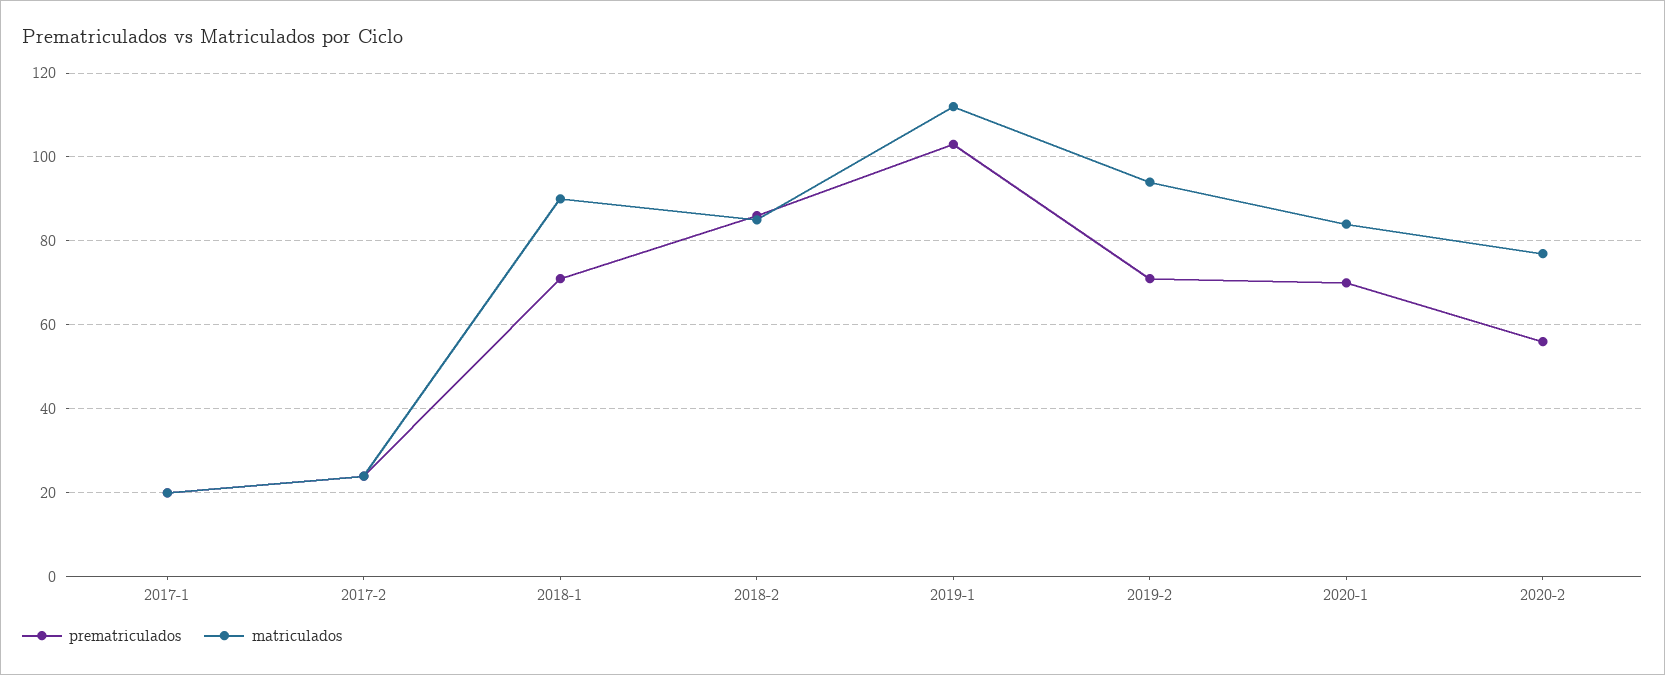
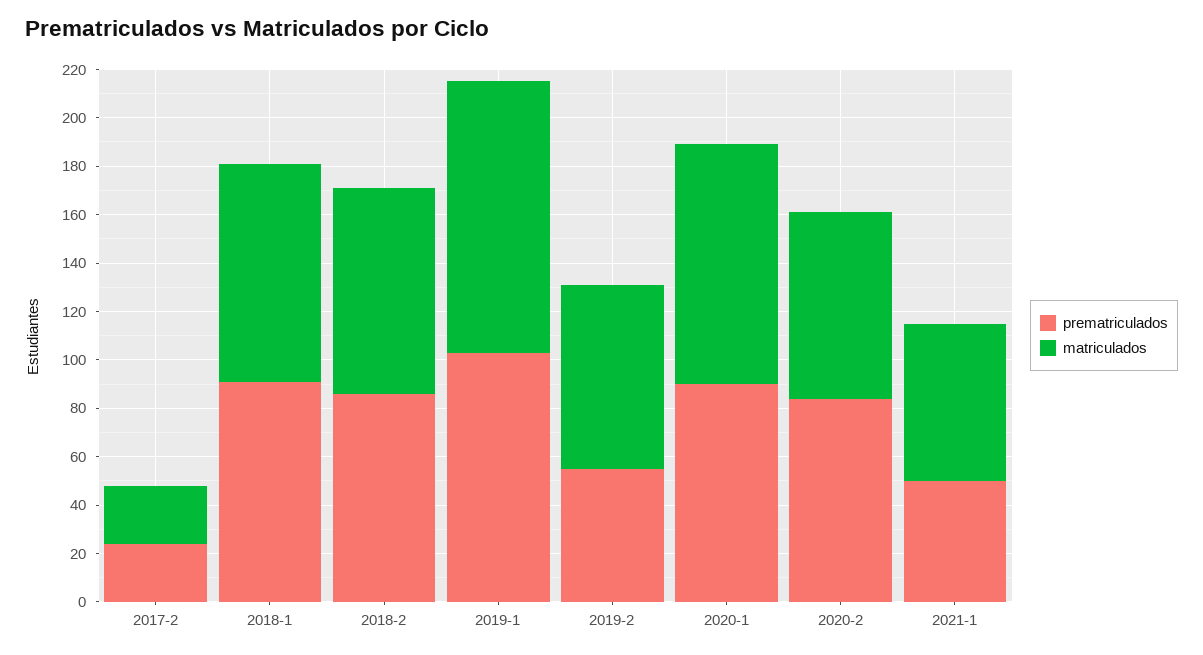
prematriculados, 2017-1: 20 -> none
matriculados, 2017-1: 20 -> none
prematriculados, 2018-1: 70 -> 90
prematriculados, 2019-2: 70 -> 55
matriculados, 2019-2: 95 -> 75
prematriculados, 2020-1: 70 -> 90
matriculados, 2020-1: 85 -> 100
prematriculados, 2020-2: 55 -> 85
prematriculados, 2021-1: none -> 50
matriculados, 2021-1: none -> 65

